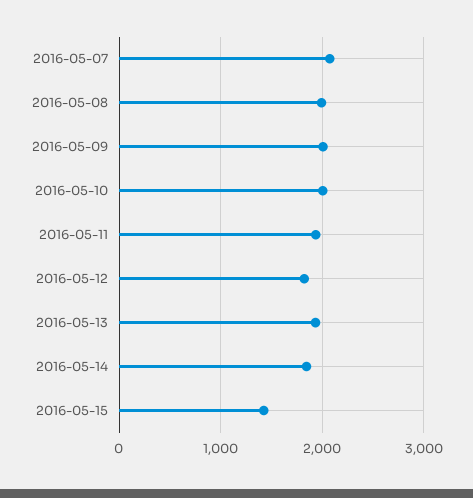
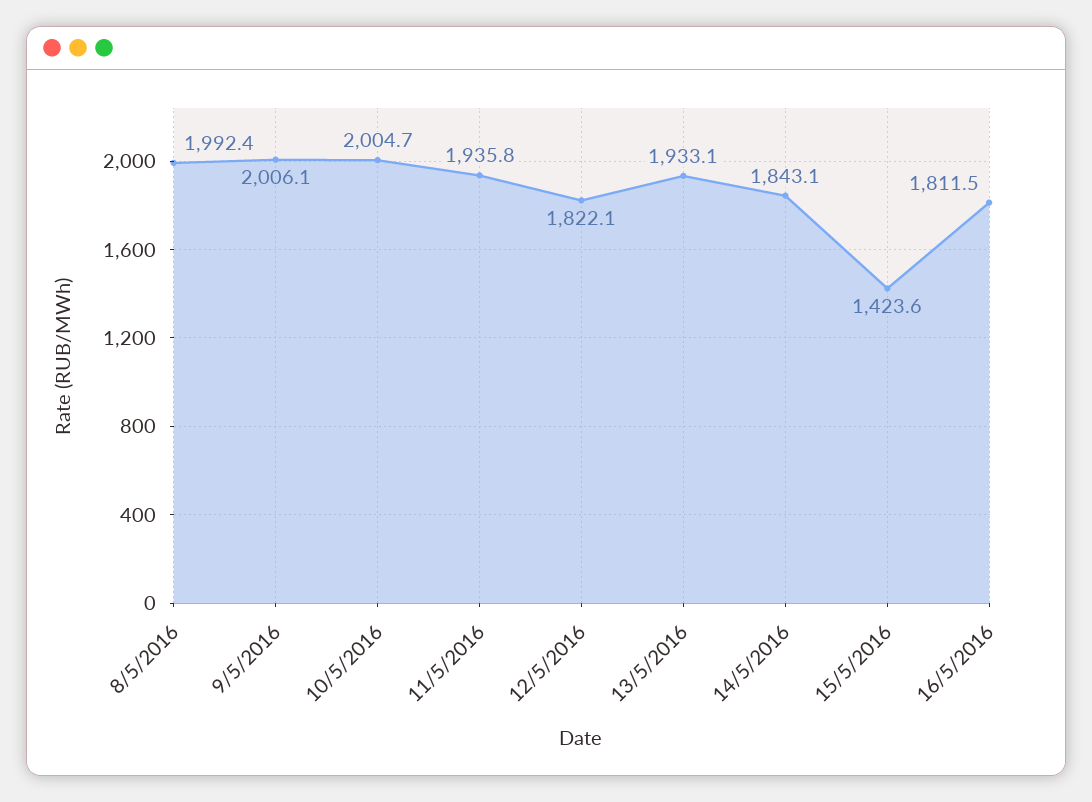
2016-05-07: 2100 -> none
16/5/2016: none -> 1811.5

